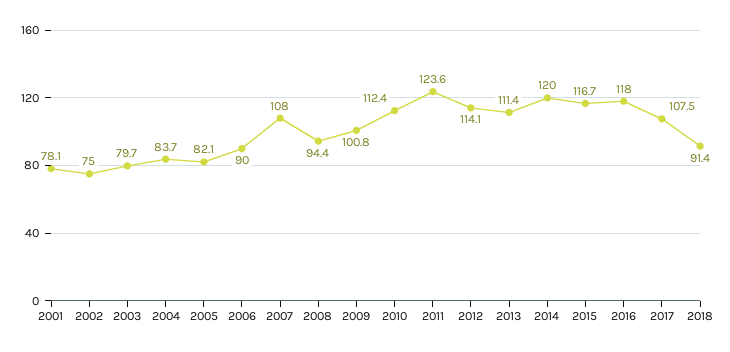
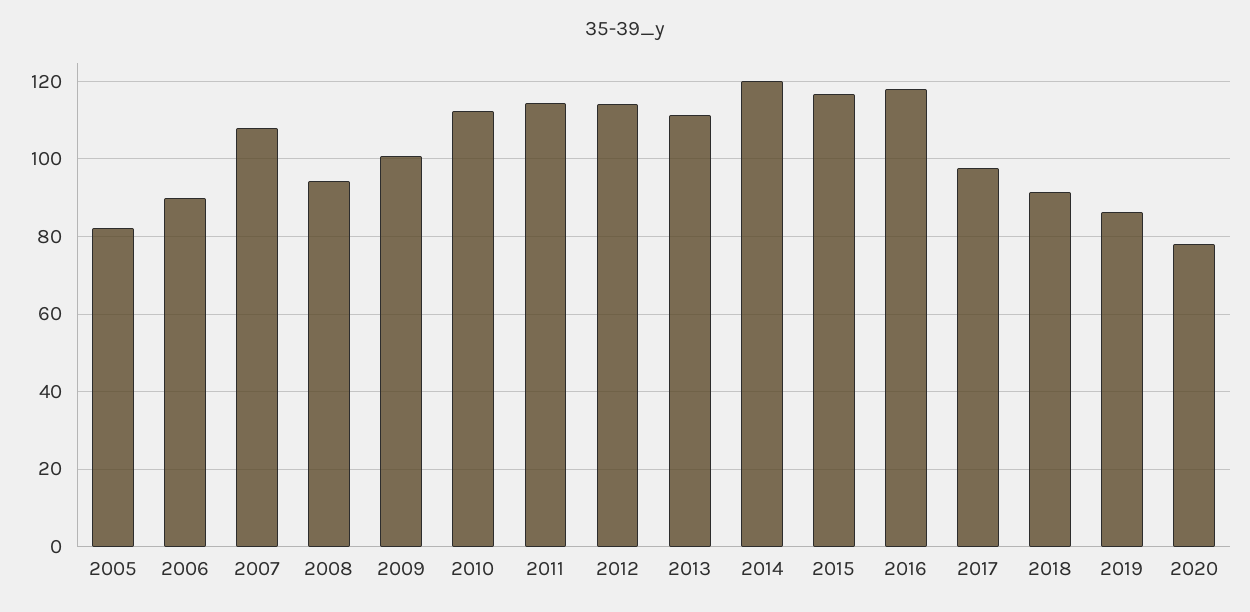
2001: 78.1 -> none
2002: 75 -> none
2003: 79.7 -> none
2004: 83.7 -> none
2011: 123.6 -> 114
2017: 107.5 -> 98
2019: none -> 86
2020: none -> 78

